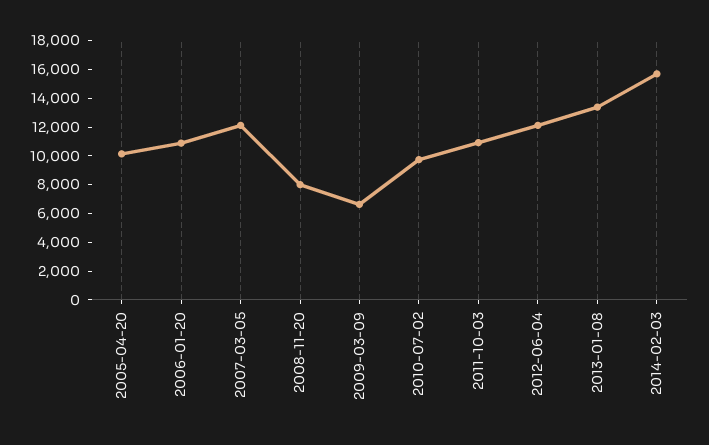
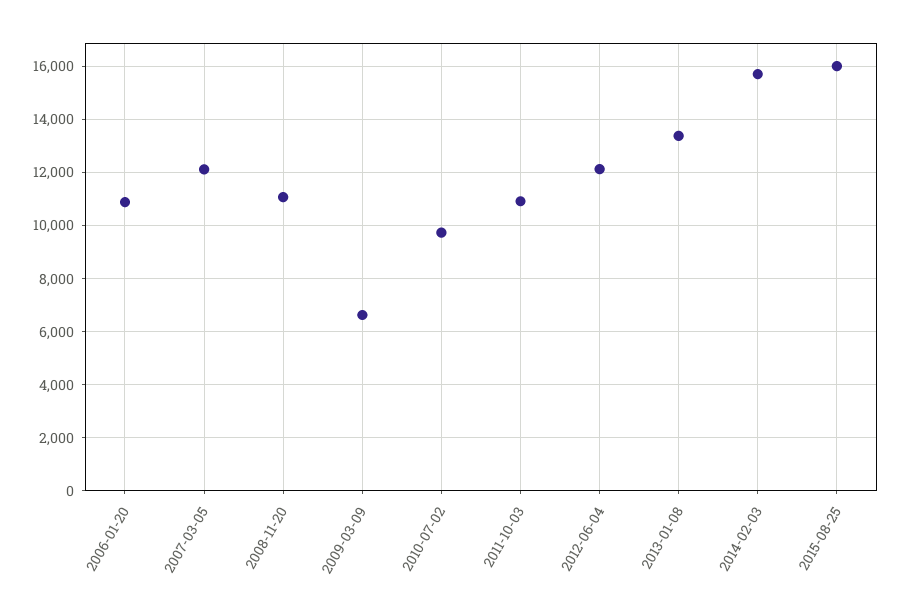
2005-04-20: 10000 -> none
2008-11-20: 8000 -> 11000
2015-08-25: none -> 16000

